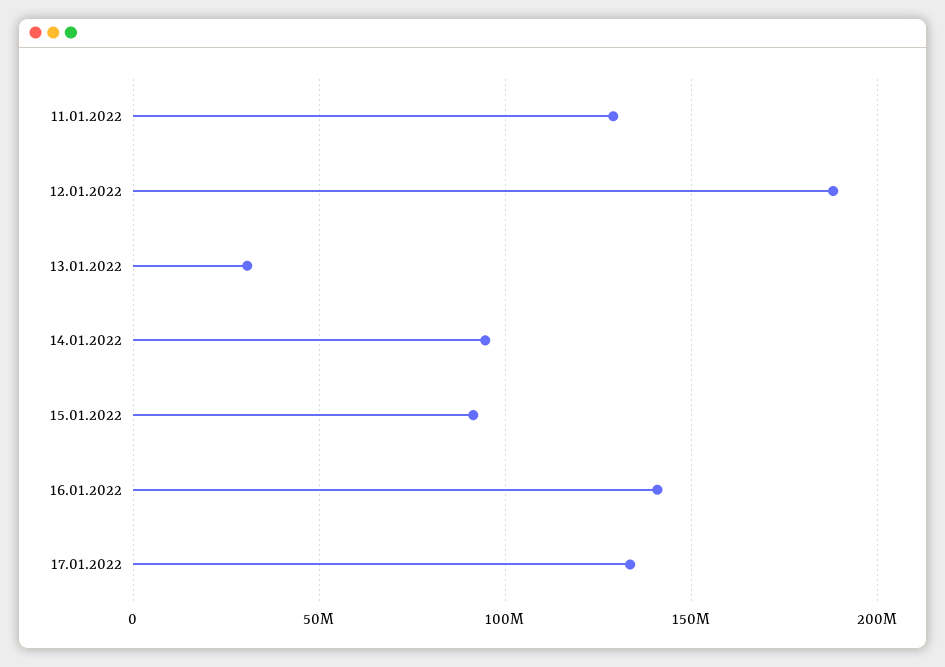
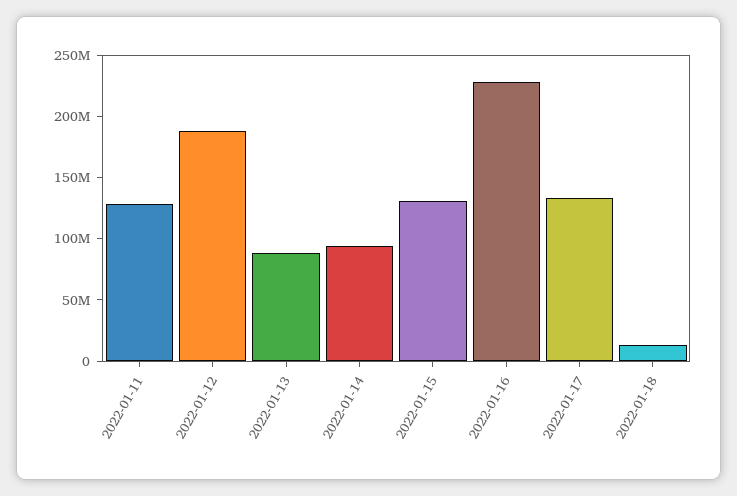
13.01.2022: 30000000 -> 90000000
15.01.2022: 90000000 -> 130000000
16.01.2022: 140000000 -> 230000000
2022-01-18: none -> 10000000

